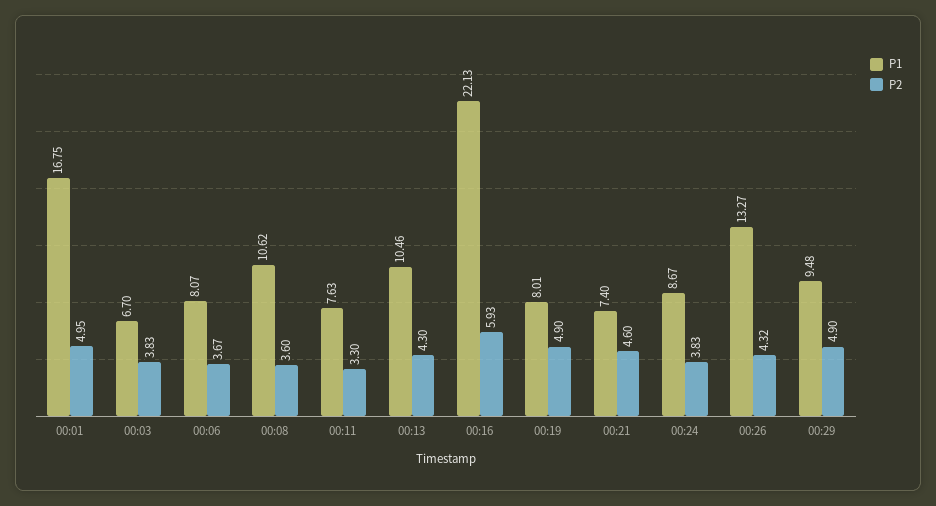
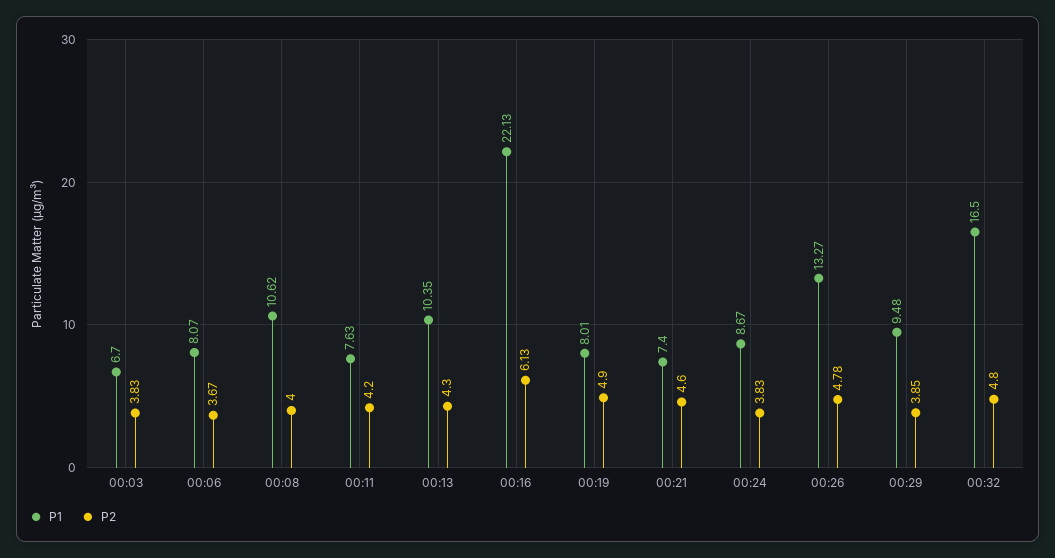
P1, 00:01: 16.75 -> none
P2, 00:01: 4.95 -> none
P2, 00:08: 3.6 -> 4
P2, 00:11: 3.3 -> 4.2
P1, 00:13: 10.46 -> 10.35
P2, 00:16: 5.93 -> 6.13
P2, 00:26: 4.32 -> 4.78
P2, 00:29: 4.9 -> 3.85
P1, 00:32: none -> 16.5
P2, 00:32: none -> 4.8

